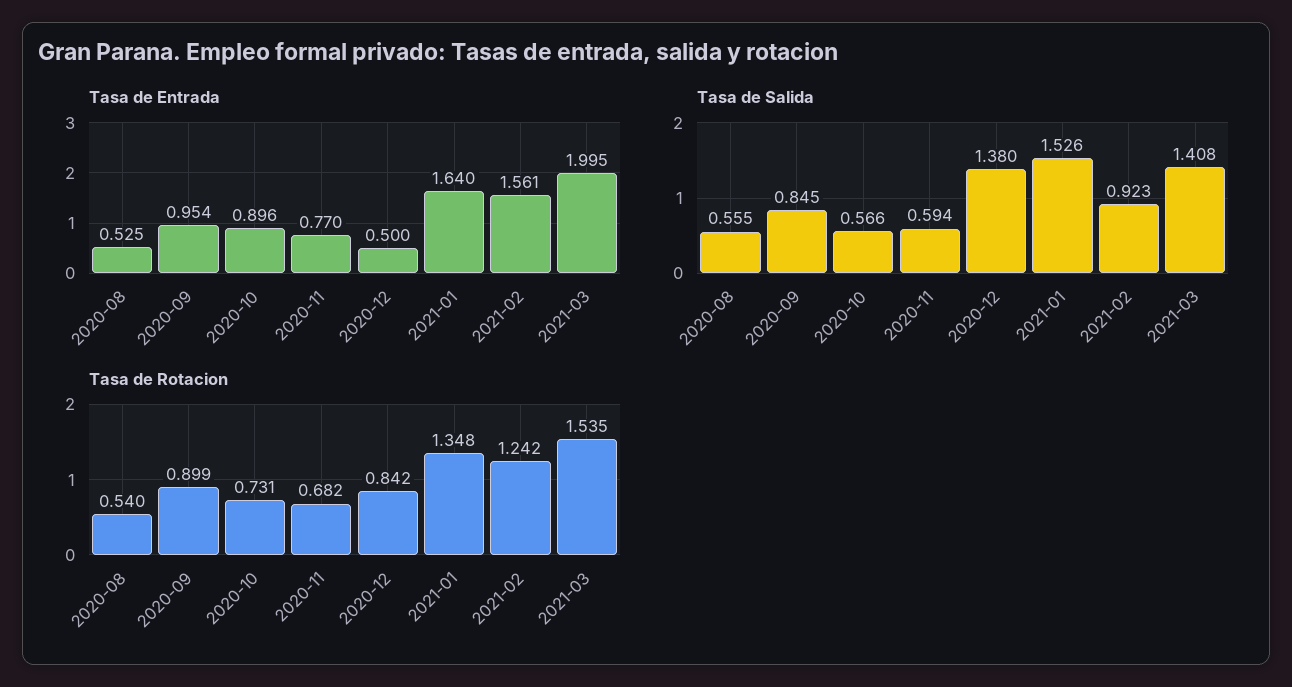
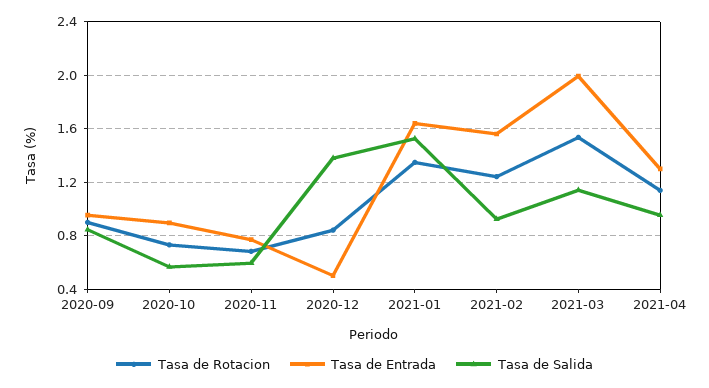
Tasa de Entrada, 2020-08: 0.525 -> none
Tasa de Salida, 2020-08: 0.555 -> none
Tasa de Salida, 2021-03: 1.408 -> 1.15
Tasa de Rotacion, 2020-08: 0.54 -> none
Tasa de Rotacion, 2021-04: none -> 1.15
Tasa de Entrada, 2021-04: none -> 1.3
Tasa de Salida, 2021-04: none -> 0.95

